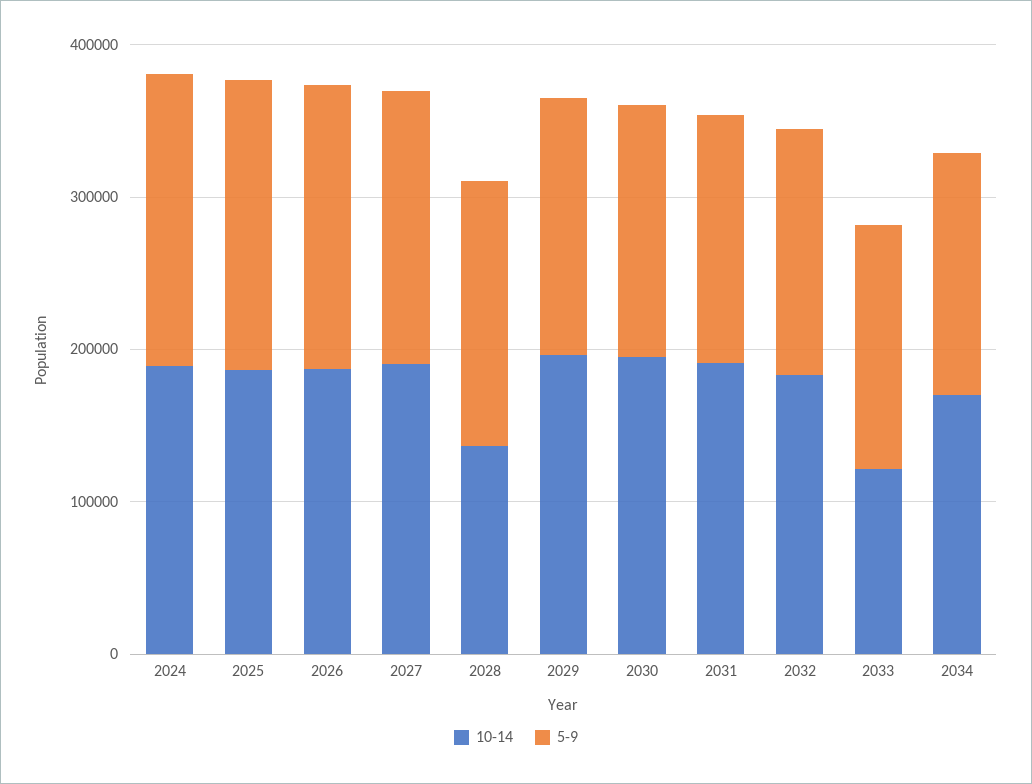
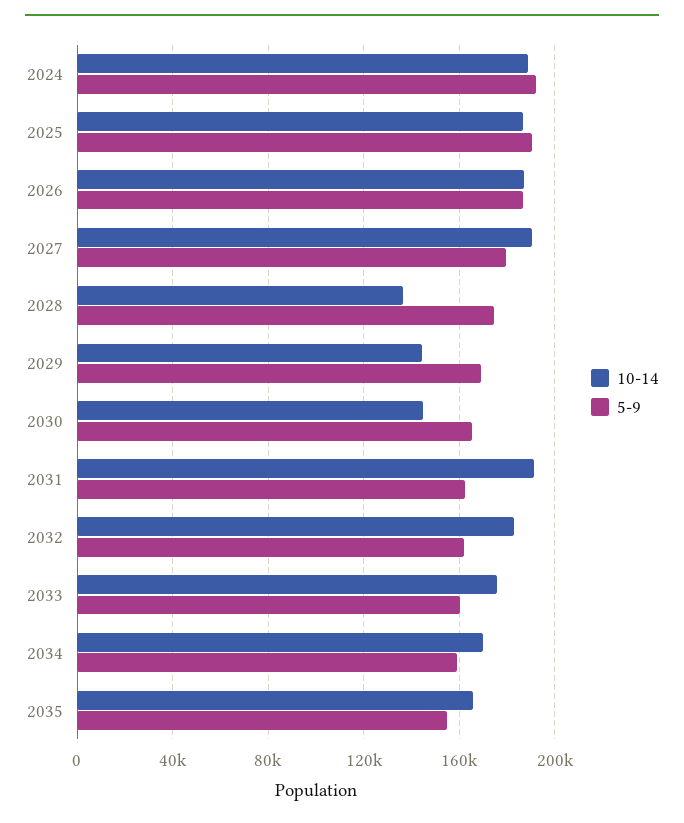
10-14, 2029: 200000 -> 145000
10-14, 2030: 200000 -> 145000
10-14, 2033: 120000 -> 175000
10-14, 2035: none -> 165000
5-9, 2035: none -> 155000

